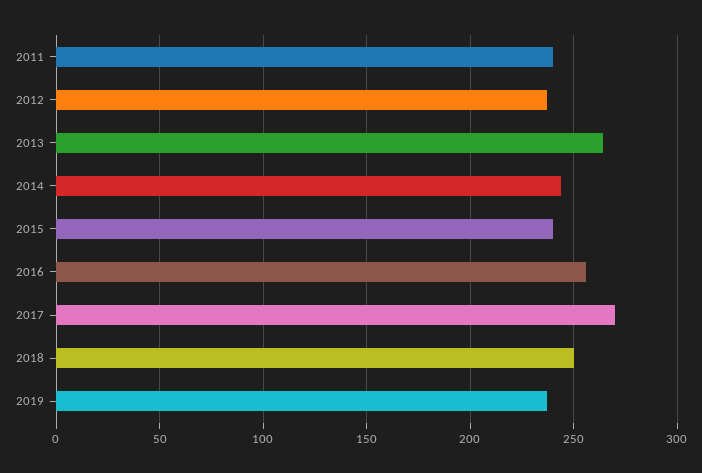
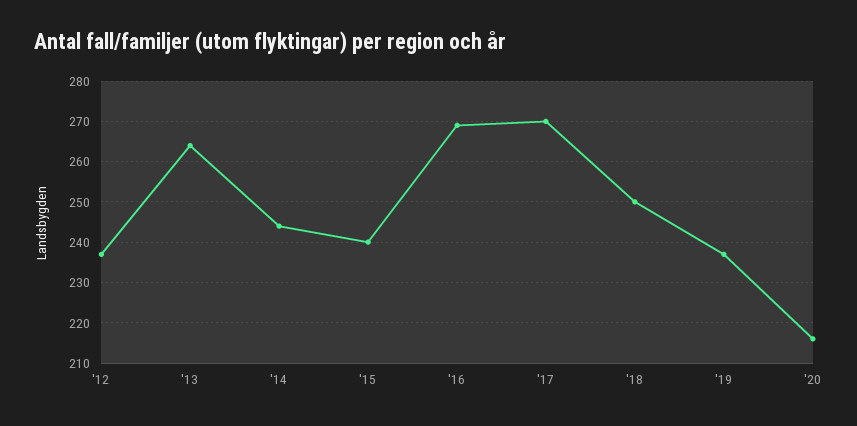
2011: 240 -> none
2016: 255 -> 270
'20: none -> 215

